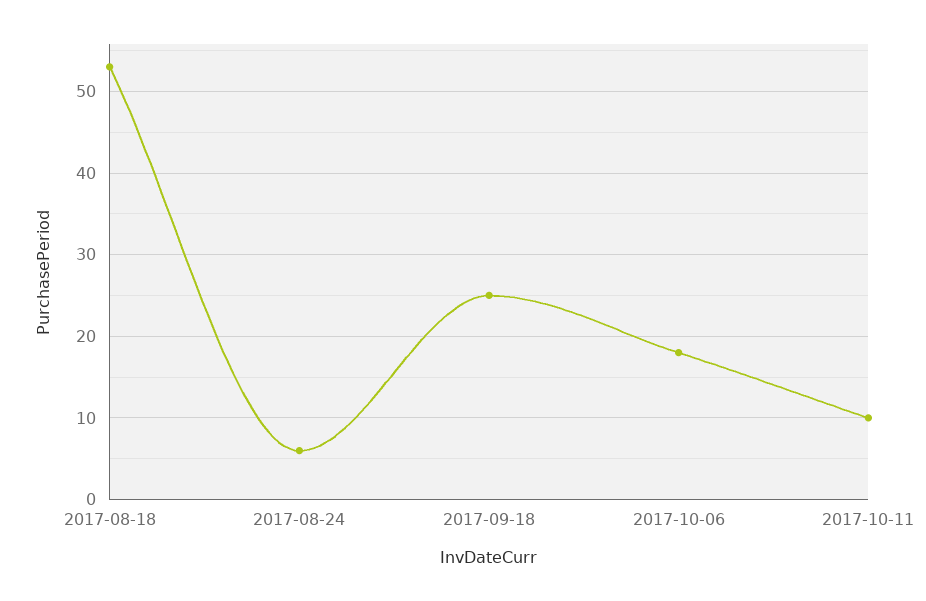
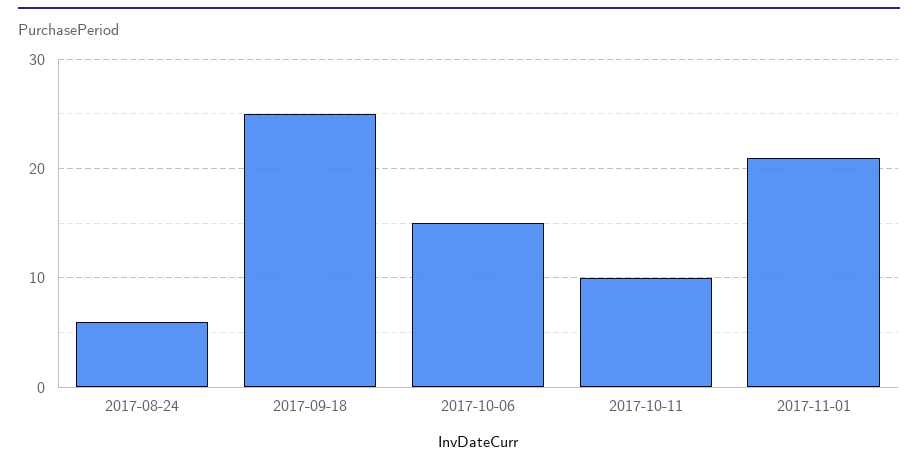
2017-08-18: 53 -> none
2017-10-06: 18 -> 15
2017-11-01: none -> 21

